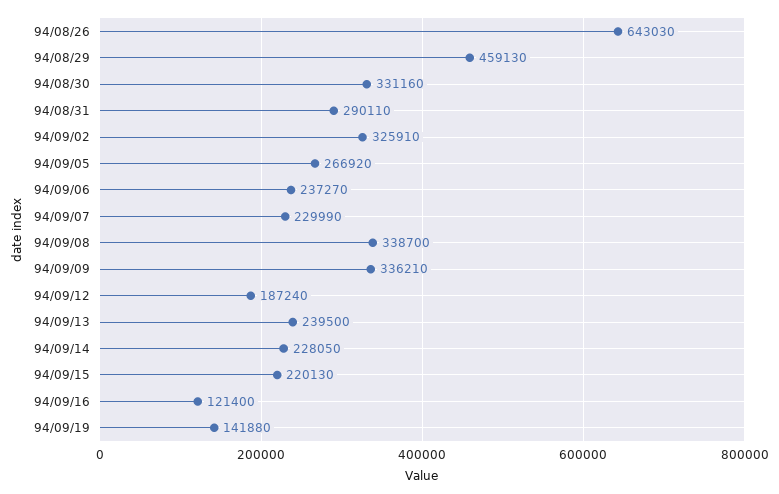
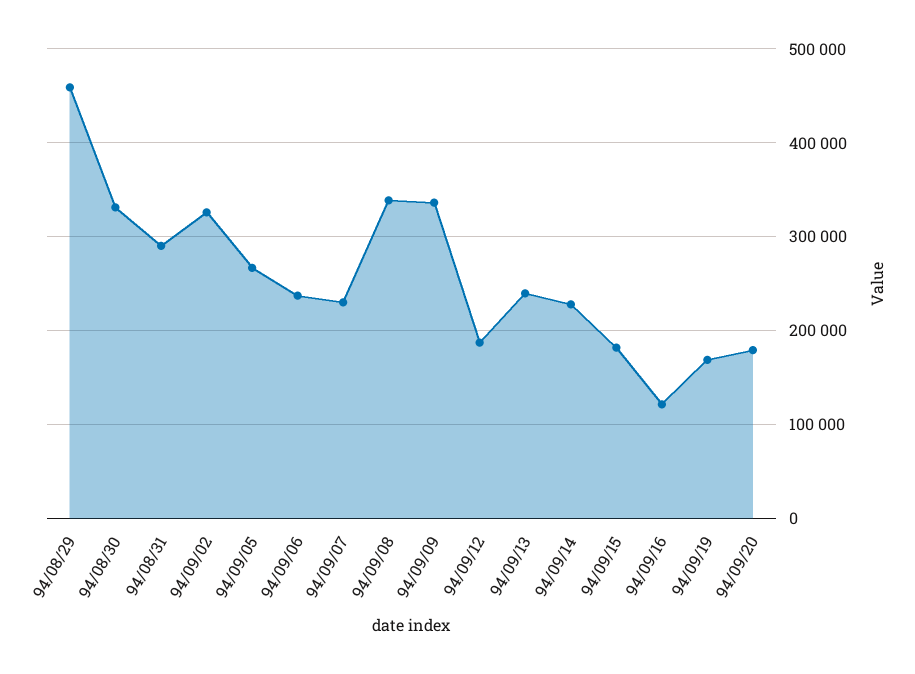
94/08/26: 643030 -> none
94/09/15: 220130 -> 180000
94/09/19: 141880 -> 170000
94/09/20: none -> 180000

